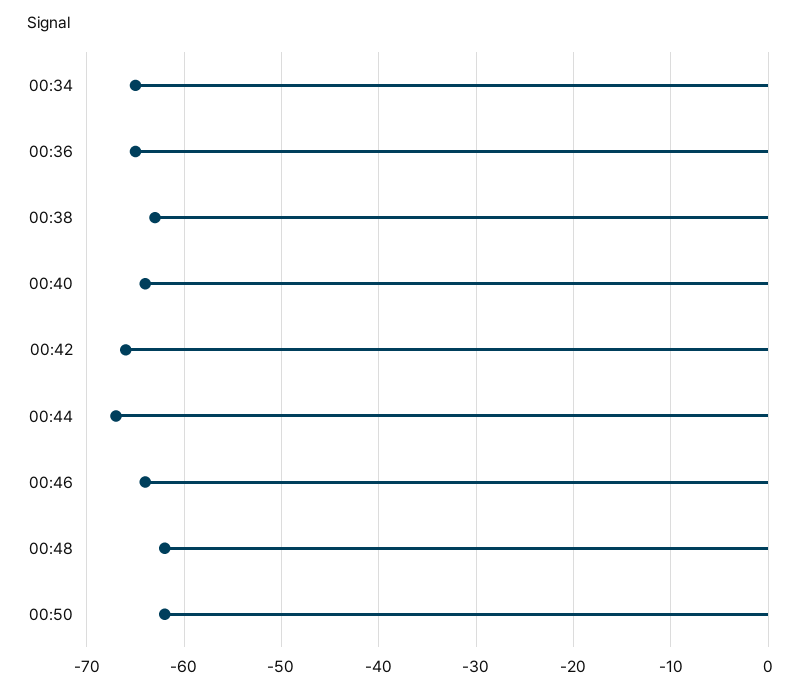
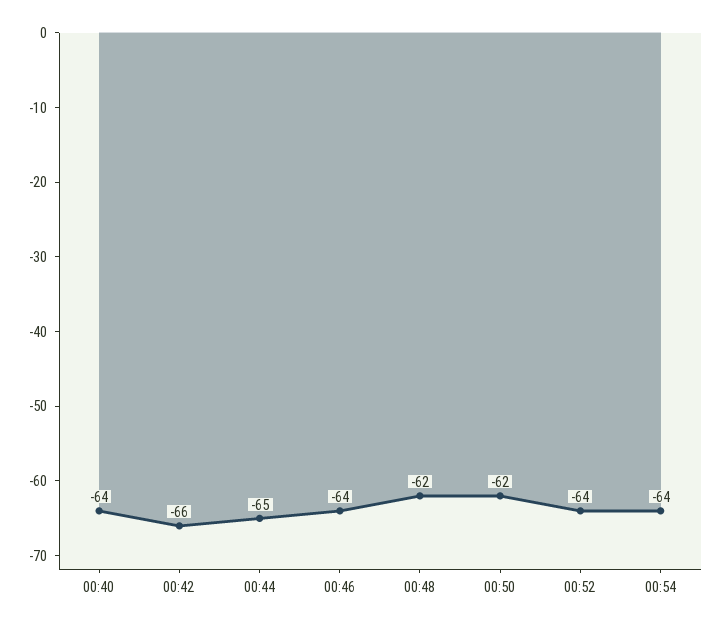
00:34: -65 -> none
00:36: -65 -> none
00:38: -63 -> none
00:44: -67 -> -65
00:52: none -> -64
00:54: none -> -64

